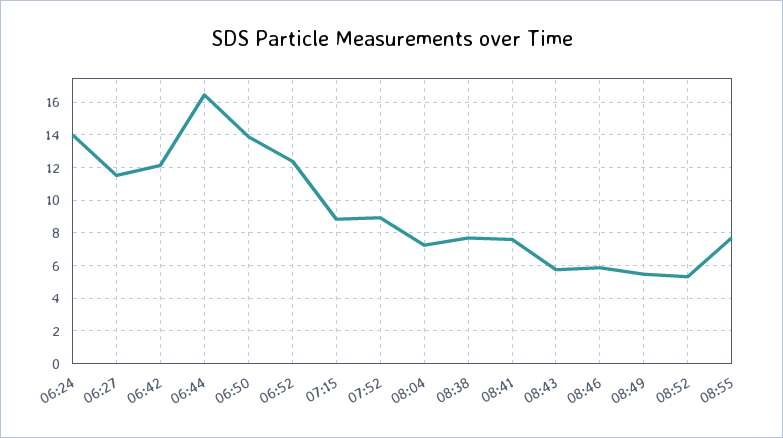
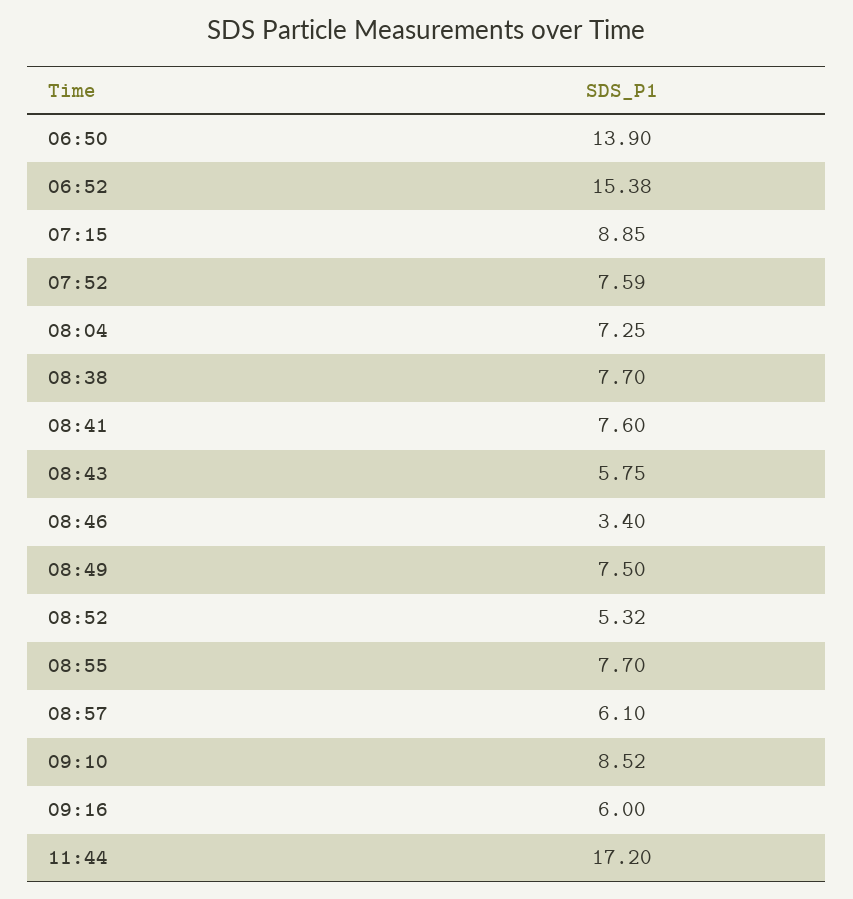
06:24: 14 -> none
06:27: 11.5 -> none
06:42: 12 -> none
06:44: 16.5 -> none
06:52: 12.5 -> 15.38
07:52: 9 -> 7.59
08:46: 6 -> 3.4
08:49: 5.5 -> 7.5
08:57: none -> 6.1
09:10: none -> 8.52
09:16: none -> 6
11:44: none -> 17.2

